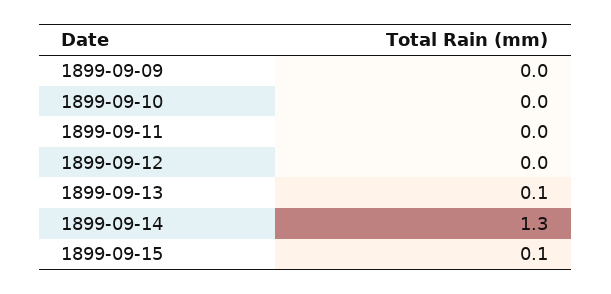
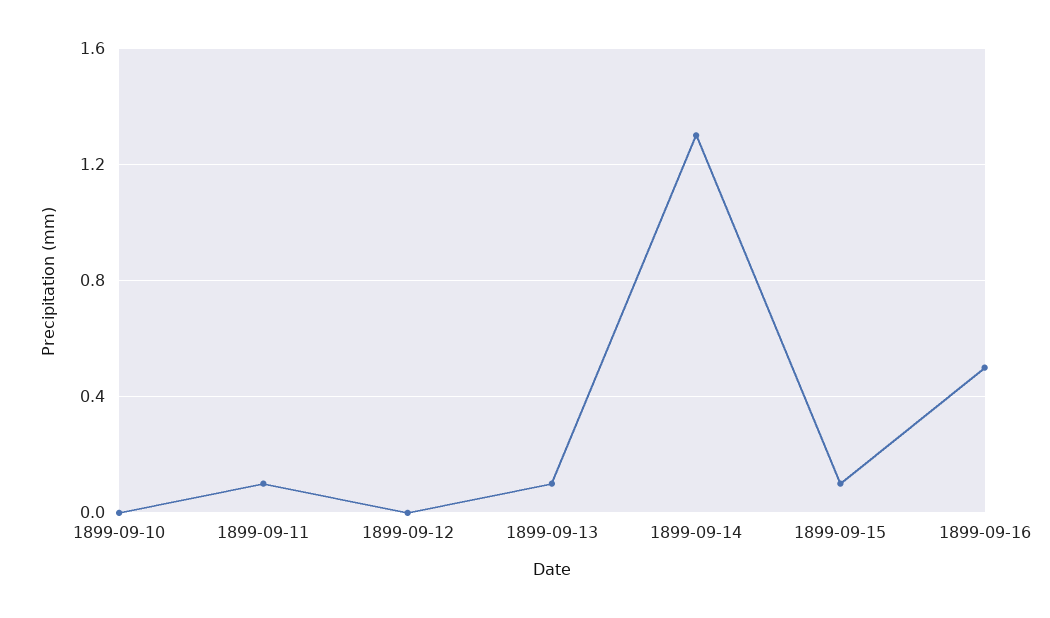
1899-09-09: 0 -> none
1899-09-11: 0 -> 0.1
1899-09-16: none -> 0.5

